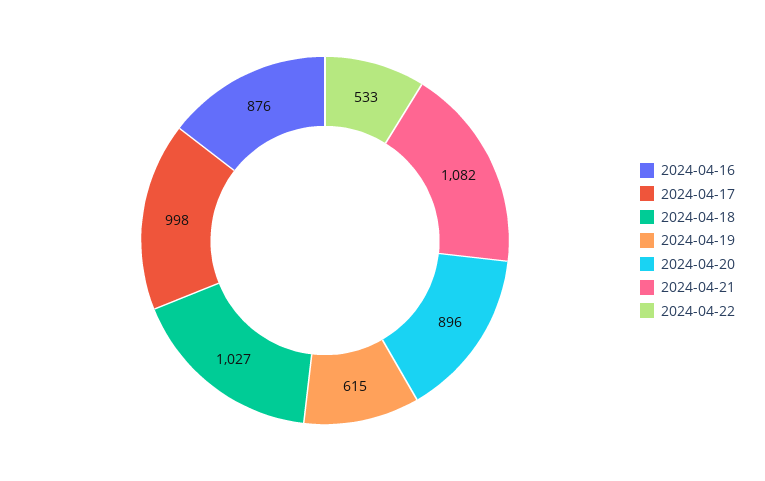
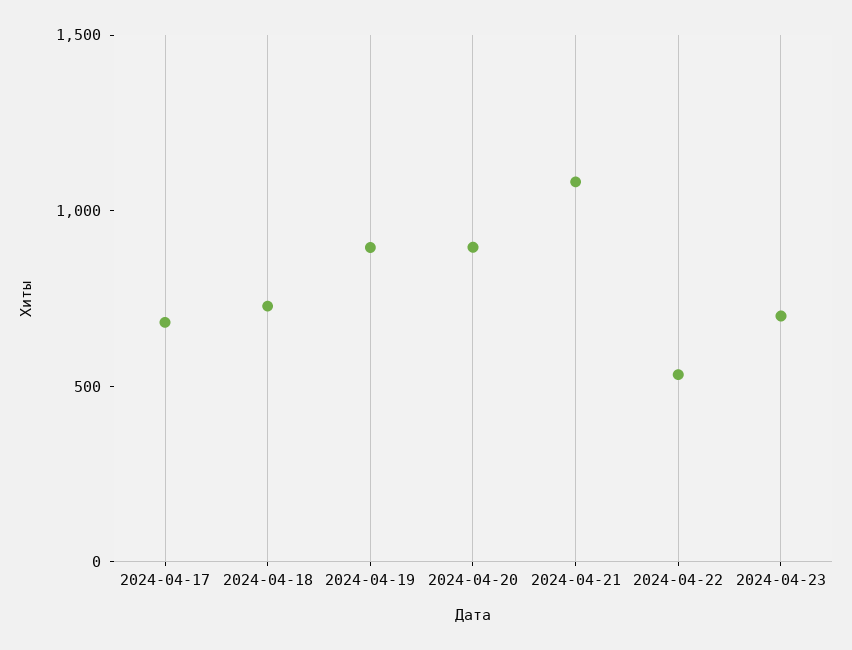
2024-04-16: 876 -> none
2024-04-17: 998 -> 700
2024-04-18: 1027 -> 700
2024-04-19: 615 -> 900
2024-04-23: none -> 700

